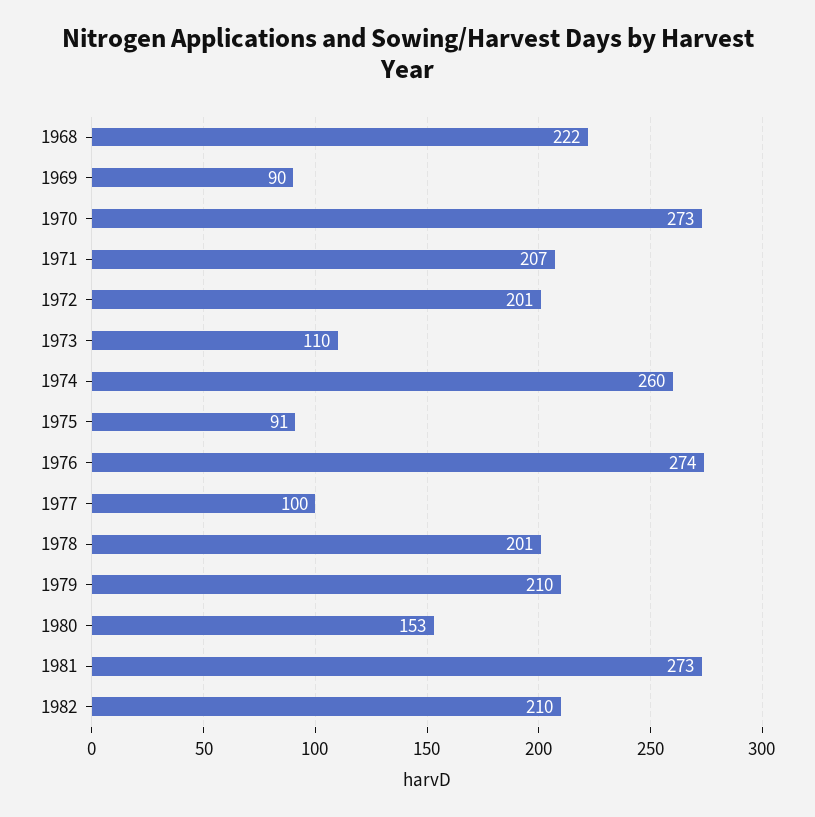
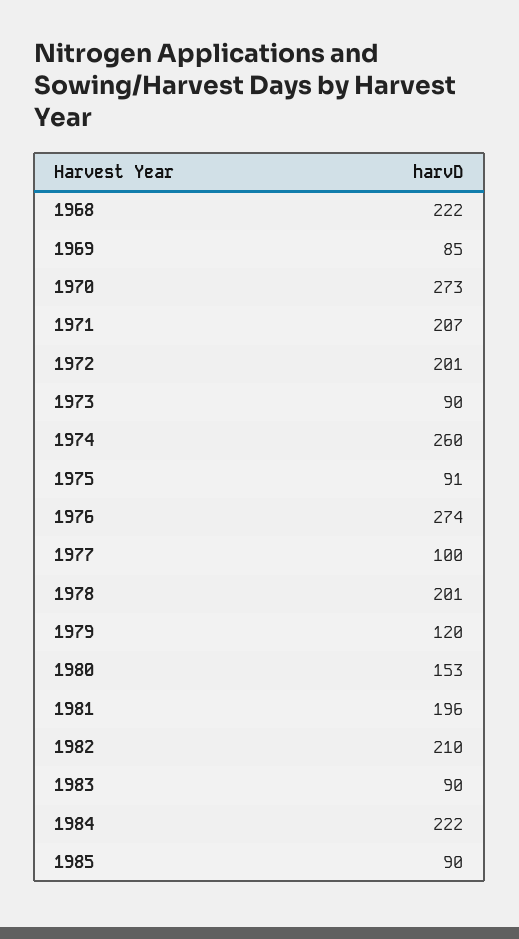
1969: 90 -> 85
1973: 110 -> 90
1979: 210 -> 120
1981: 273 -> 196
1983: none -> 90
1984: none -> 222
1985: none -> 90

